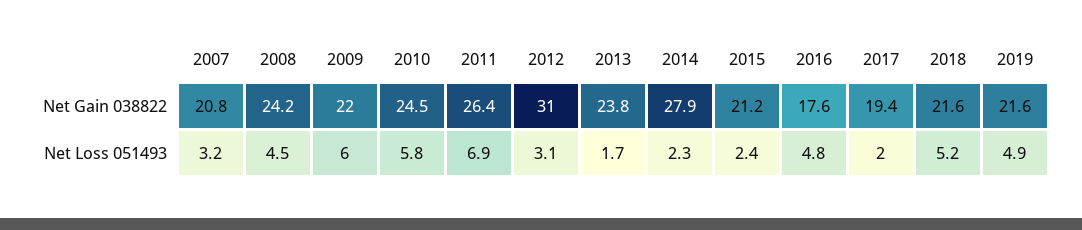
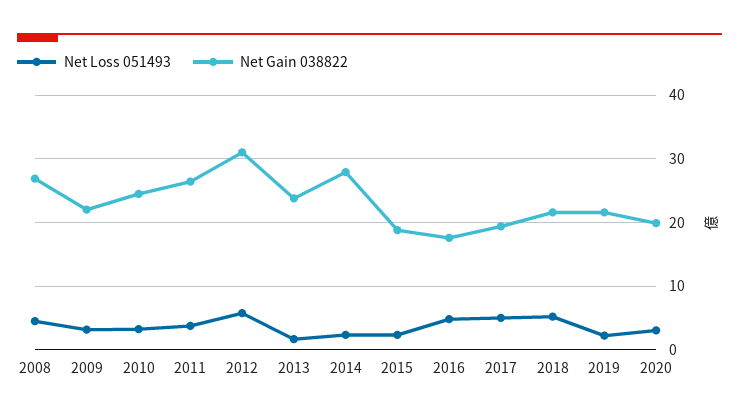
Net Gain 038822, 2007: 20.8 -> none
Net Gain 038822, 2008: 24.2 -> 27
Net Gain 038822, 2015: 21.2 -> 19
Net Loss 051493, 2007: 3.2 -> none
Net Loss 051493, 2009: 6 -> 3
Net Loss 051493, 2010: 5.8 -> 3
Net Loss 051493, 2011: 6.9 -> 4
Net Loss 051493, 2012: 3.1 -> 6
Net Loss 051493, 2017: 2 -> 5
Net Loss 051493, 2019: 4.9 -> 2
Net Loss 051493, 2020: none -> 3
Net Gain 038822, 2020: none -> 20

